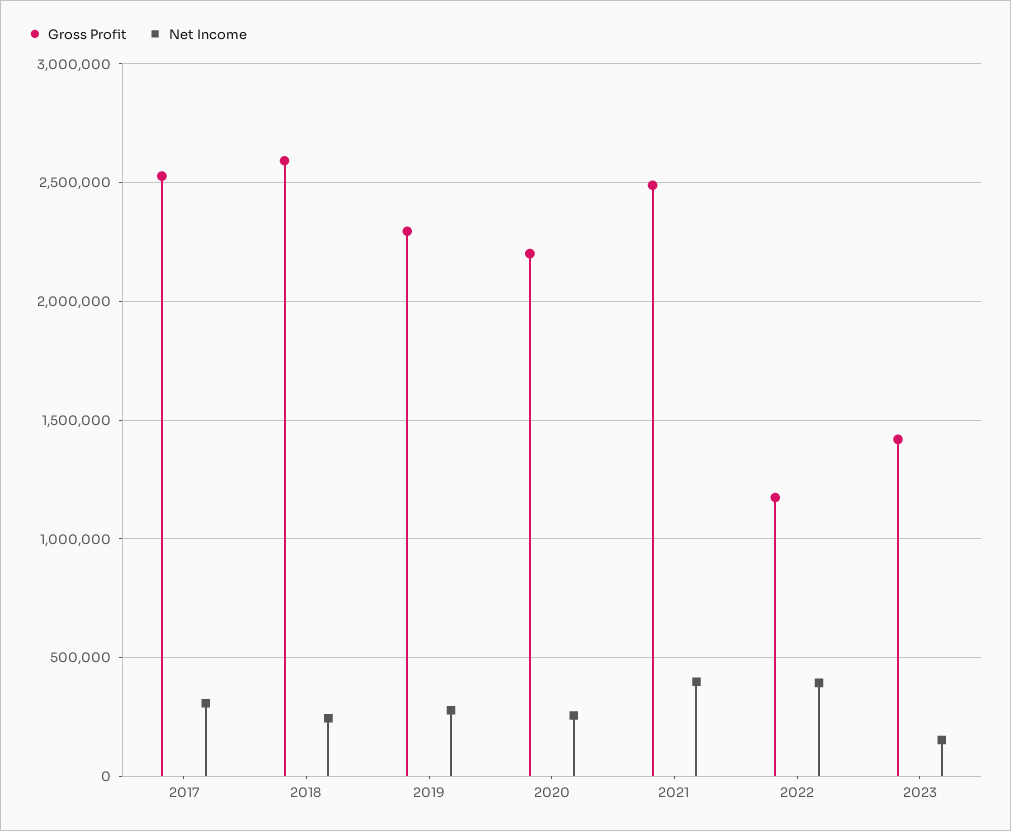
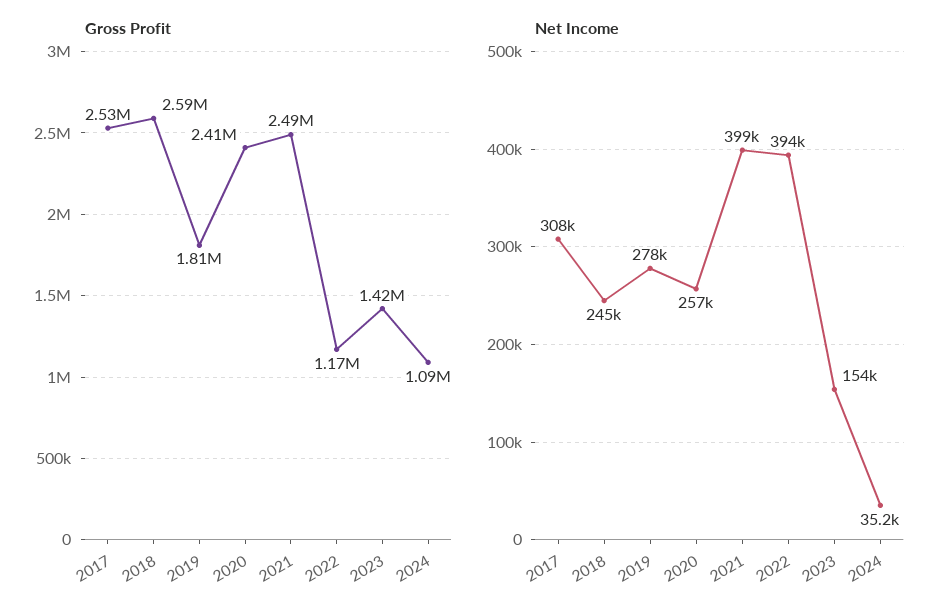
Gross Profit, 2019: 2300000 -> 1810000
Gross Profit, 2020: 2200000 -> 2410000
Gross Profit, 2024: none -> 1090000
Net Income, 2024: none -> 35200

